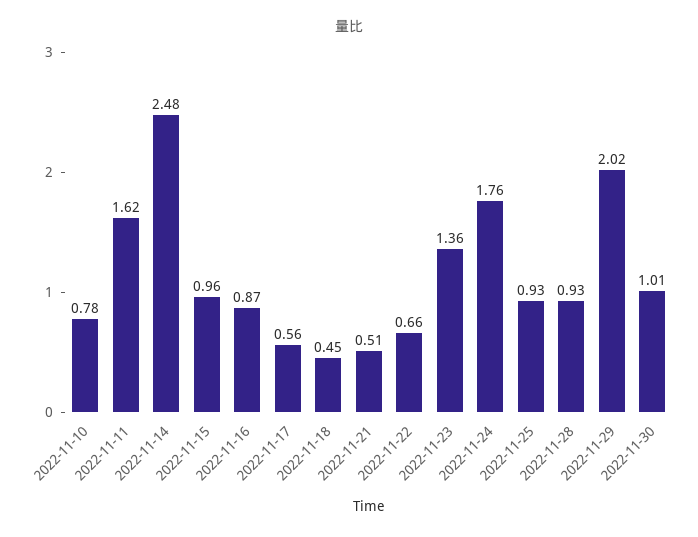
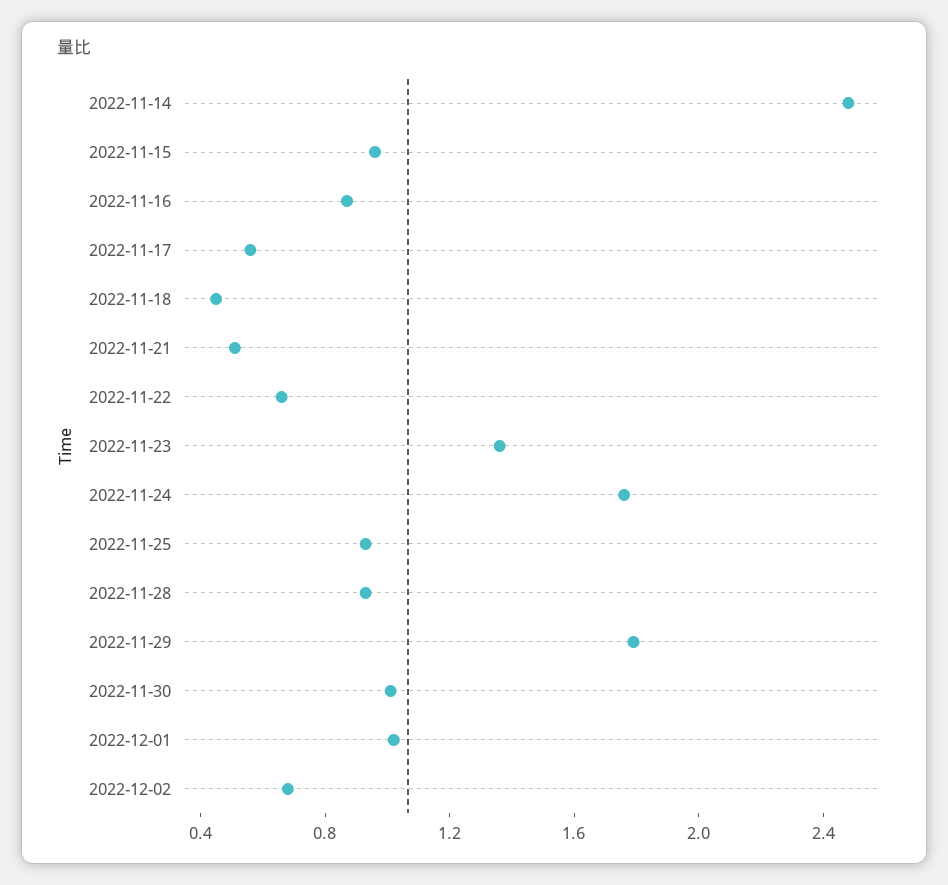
2022-11-10: 0.78 -> none
2022-11-11: 1.62 -> none
2022-11-29: 2.02 -> 1.8
2022-12-01: none -> 1
2022-12-02: none -> 0.7

